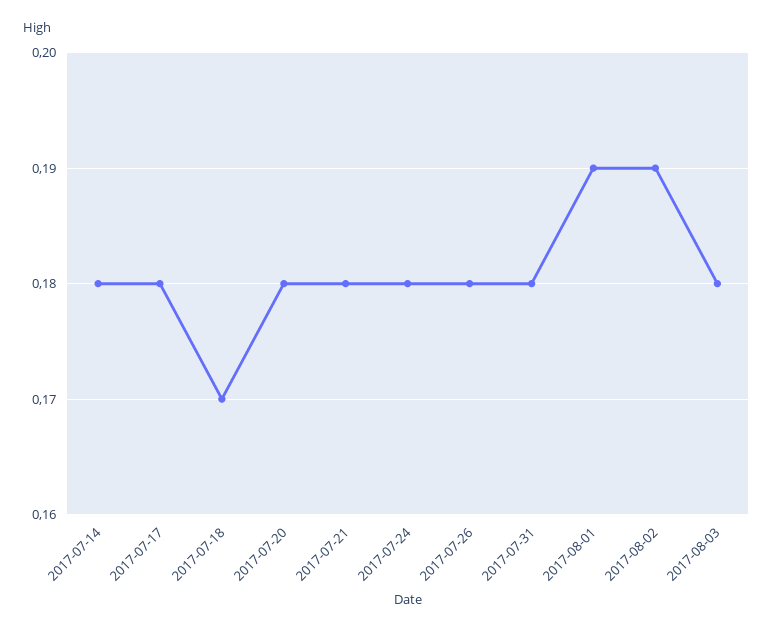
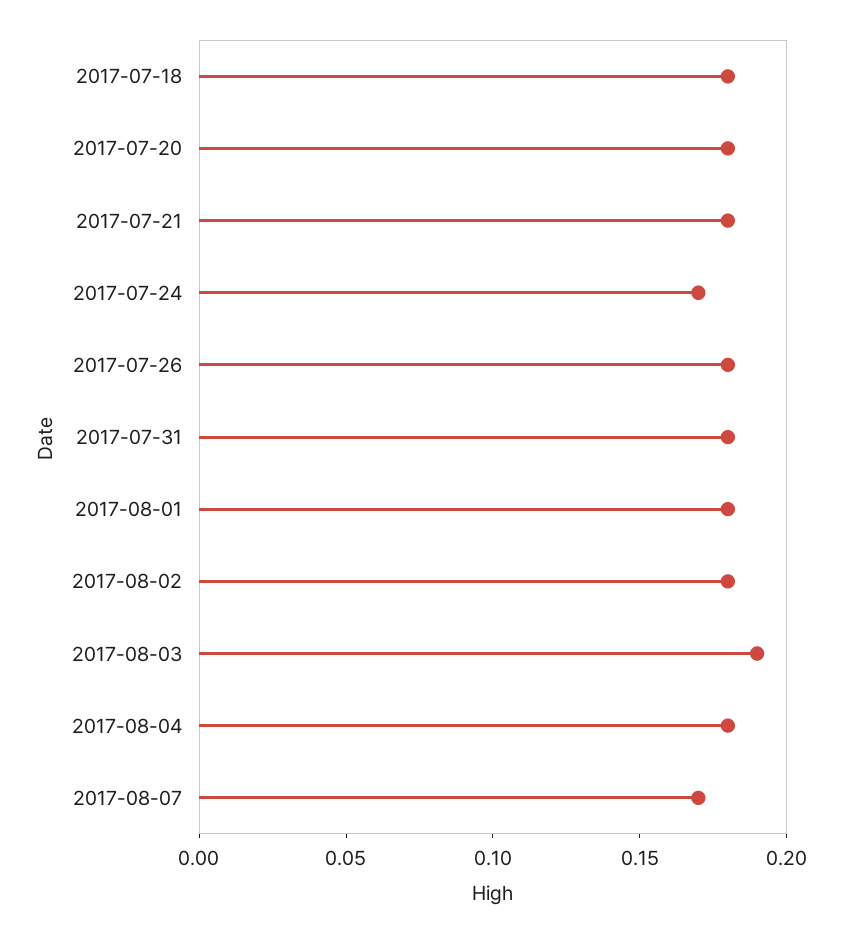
2017-07-14: 0.18 -> none
2017-07-17: 0.18 -> none
2017-07-18: 0.17 -> 0.18
2017-07-24: 0.18 -> 0.17
2017-08-01: 0.19 -> 0.18
2017-08-02: 0.19 -> 0.18
2017-08-03: 0.18 -> 0.19
2017-08-04: none -> 0.18
2017-08-07: none -> 0.17

